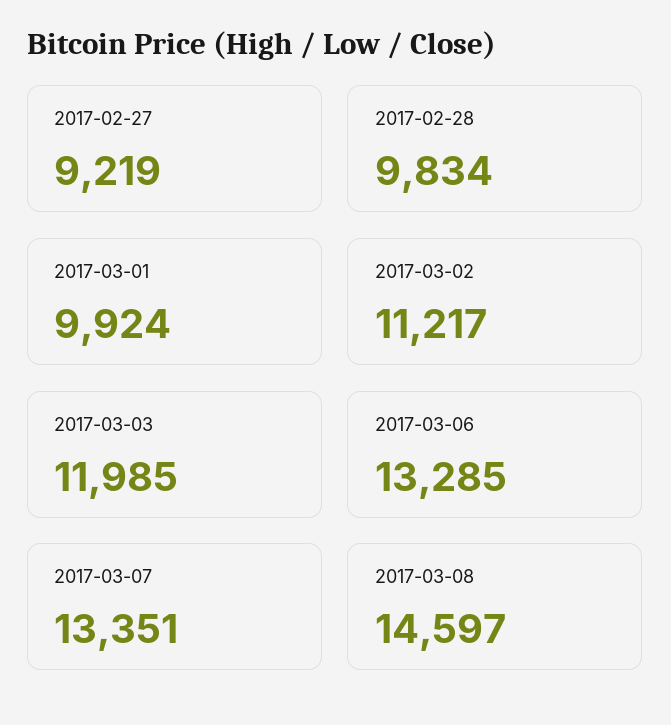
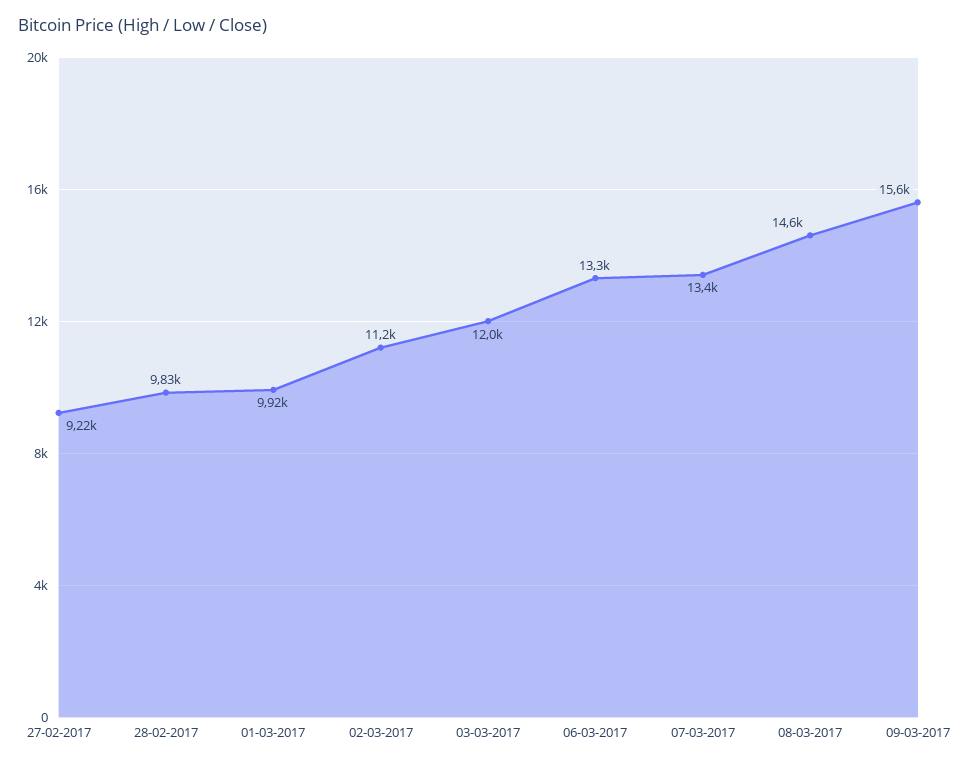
09-03-2017: none -> 15600

